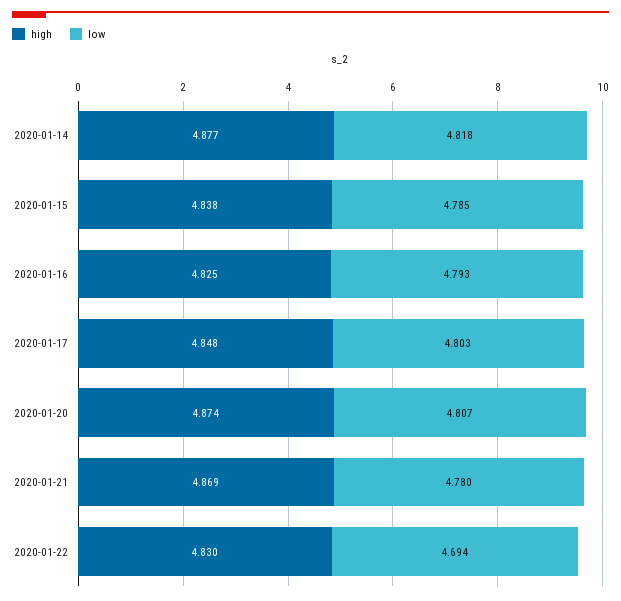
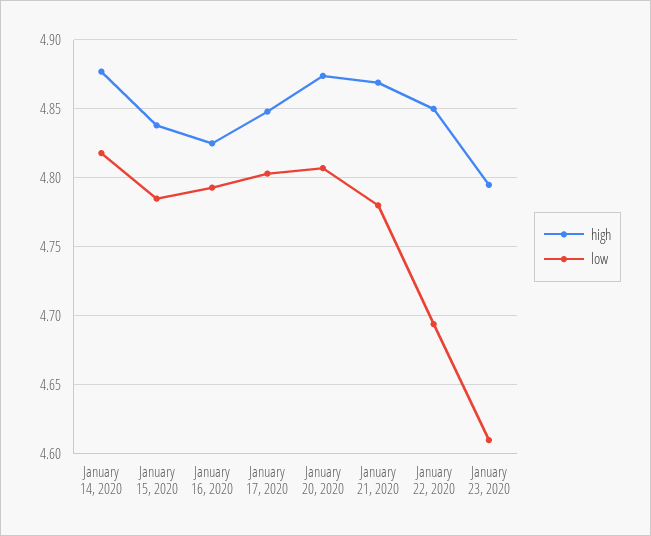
high, 2020-01-22: 4.83 -> 4.85
high, January 23, 2020: none -> 4.795
low, January 23, 2020: none -> 4.61

